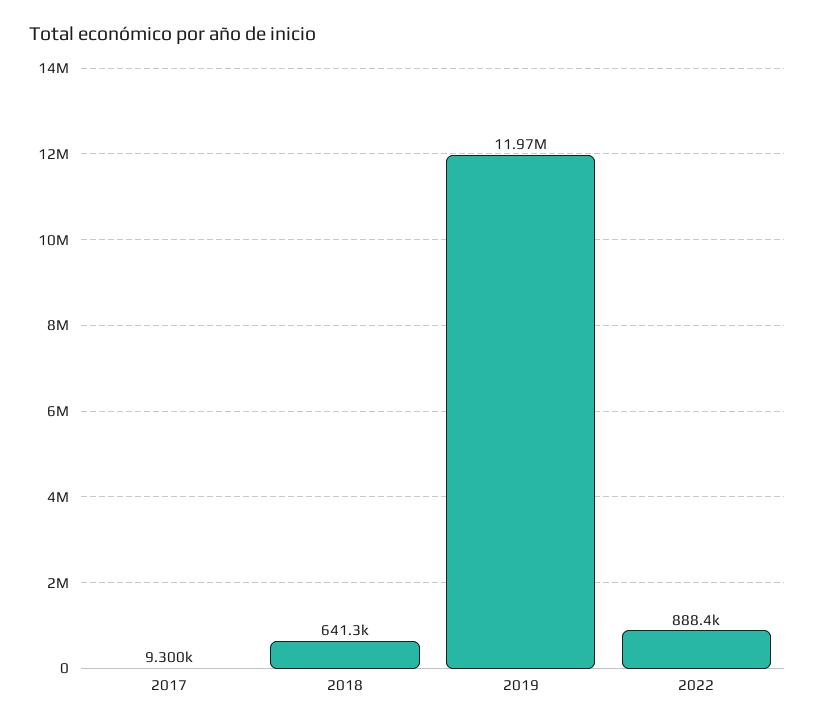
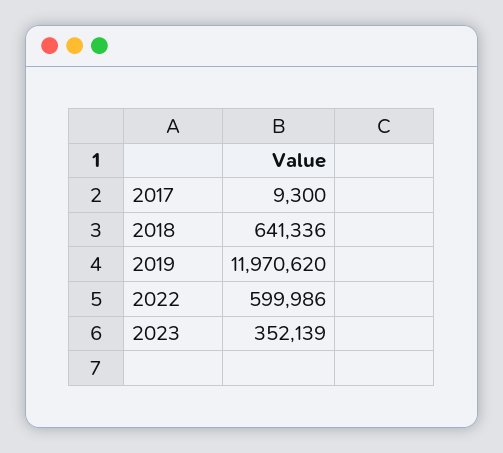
2022: 888400 -> 599986
2023: none -> 352139

